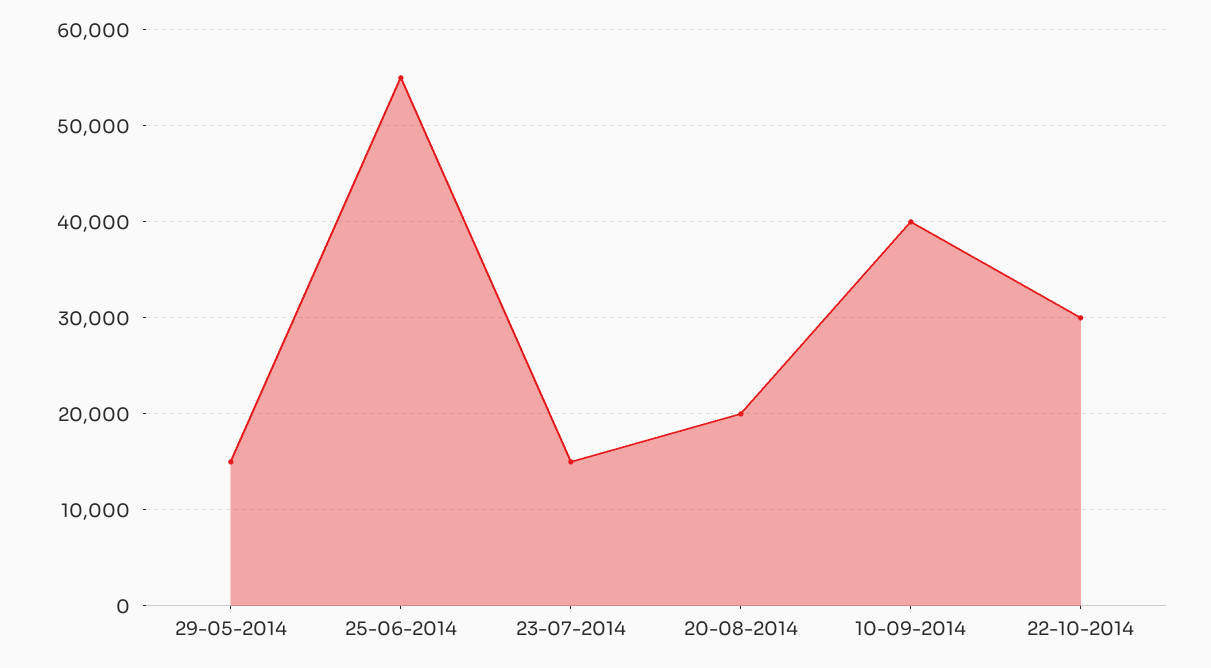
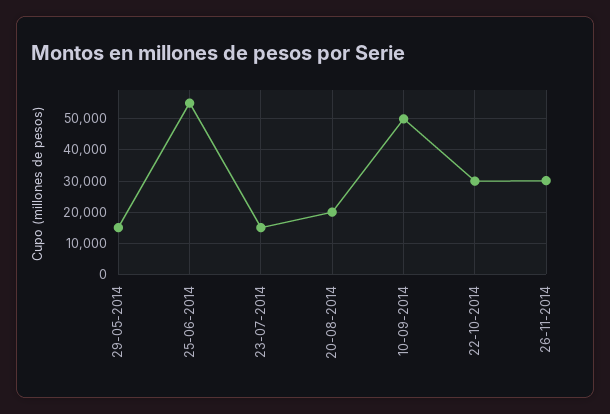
10-09-2014: 40000 -> 50000
26-11-2014: none -> 30000

